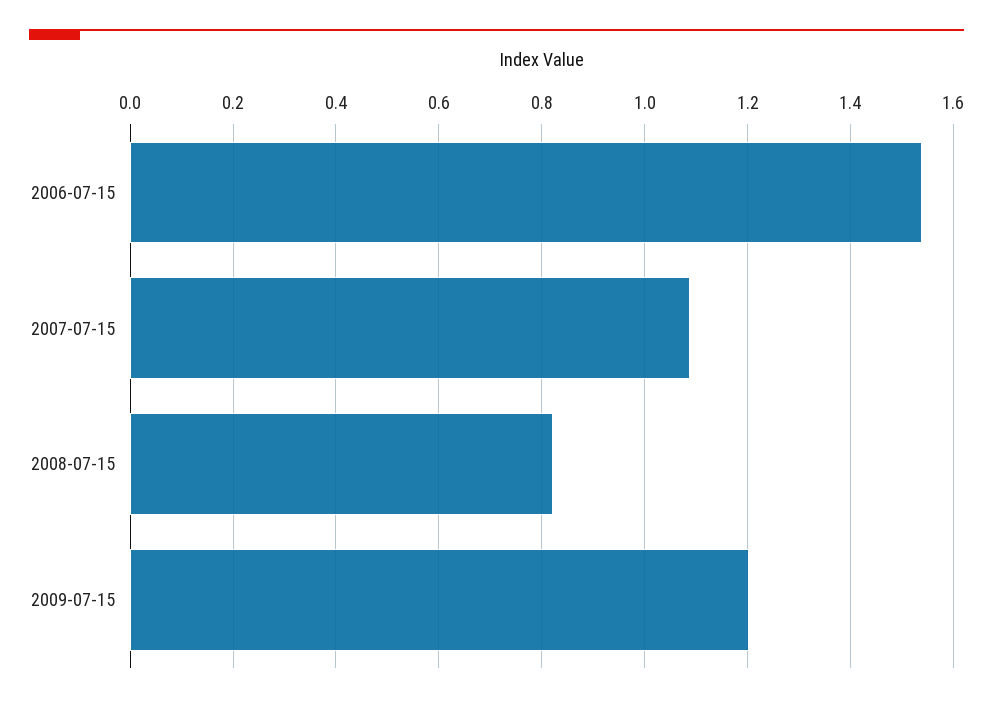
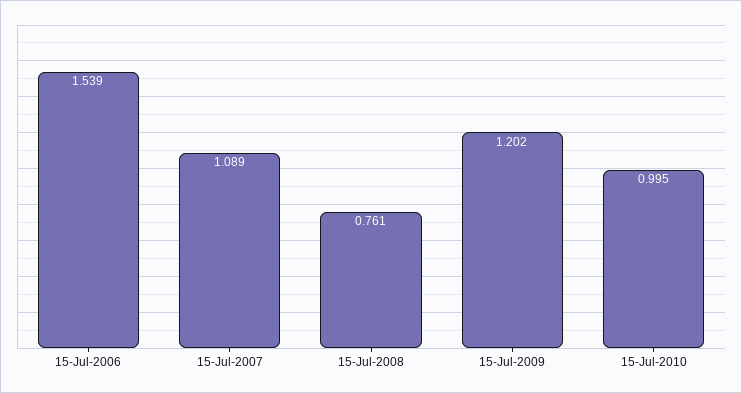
2008-07-15: 0.82 -> 0.761
15-Jul-2010: none -> 0.995

